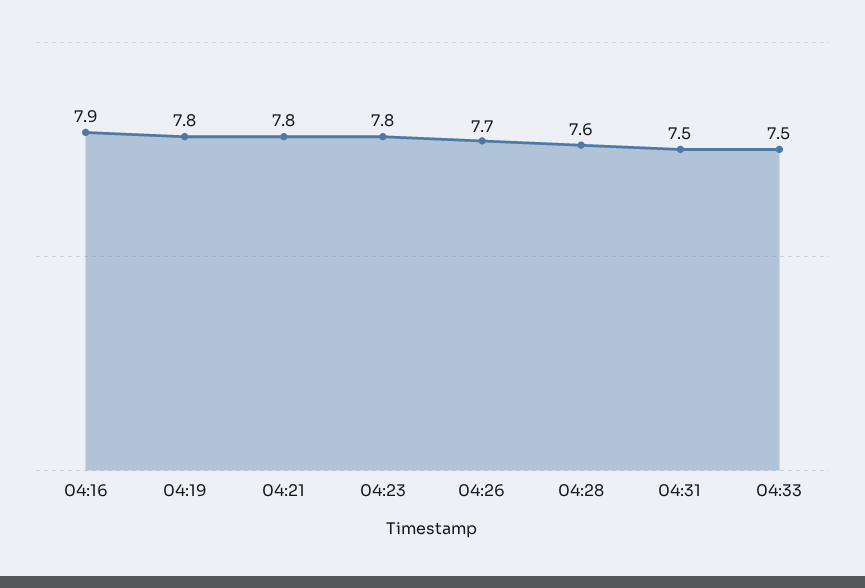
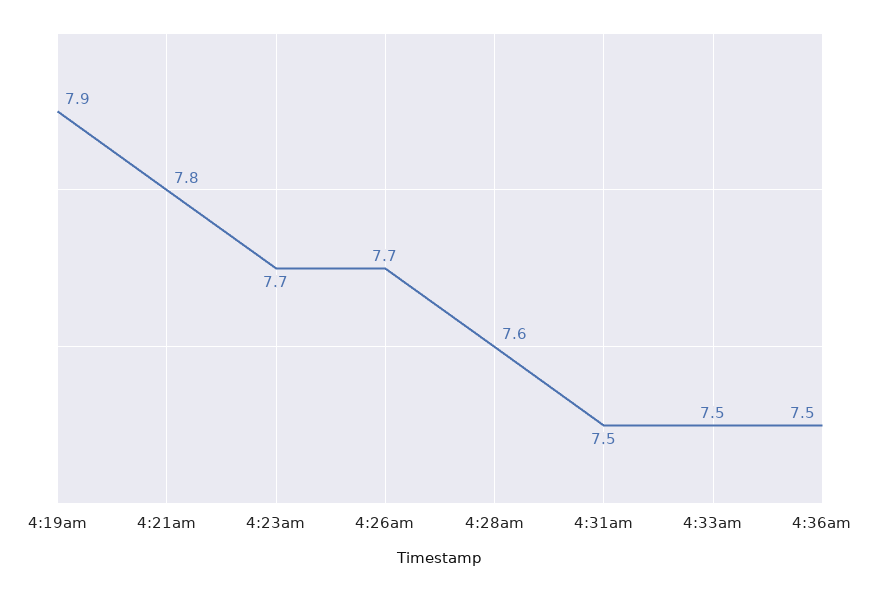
04:16: 7.9 -> none
04:19: 7.8 -> 7.9
04:23: 7.8 -> 7.7
4:36am: none -> 7.5

